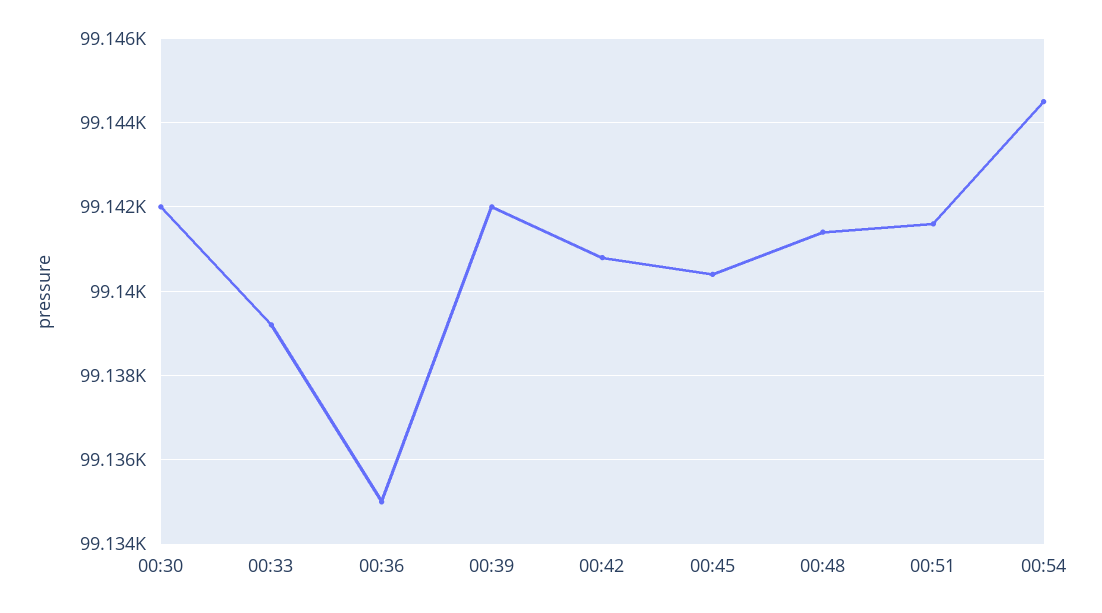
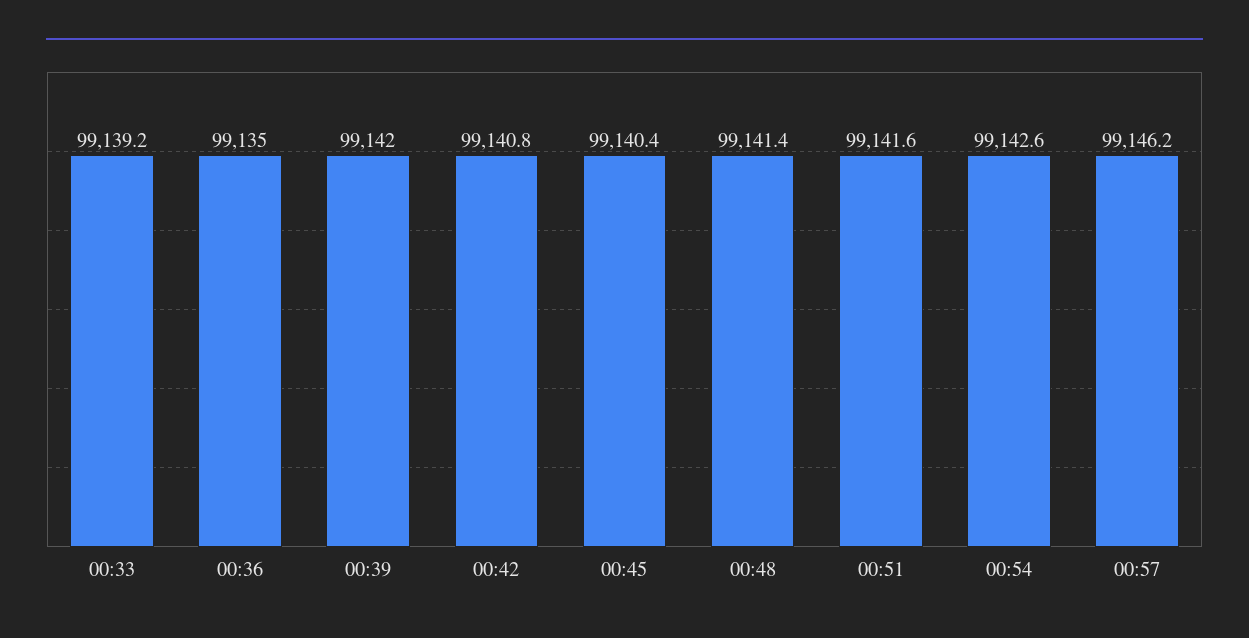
00:30: 99142 -> none
00:54: 99144.5 -> 99142.6
00:57: none -> 99146.2

